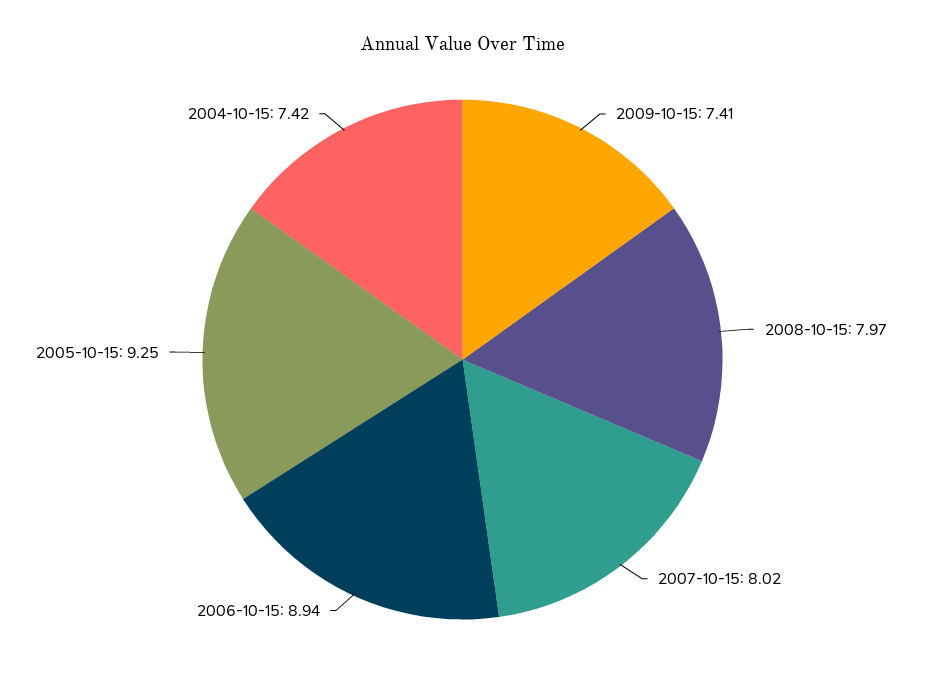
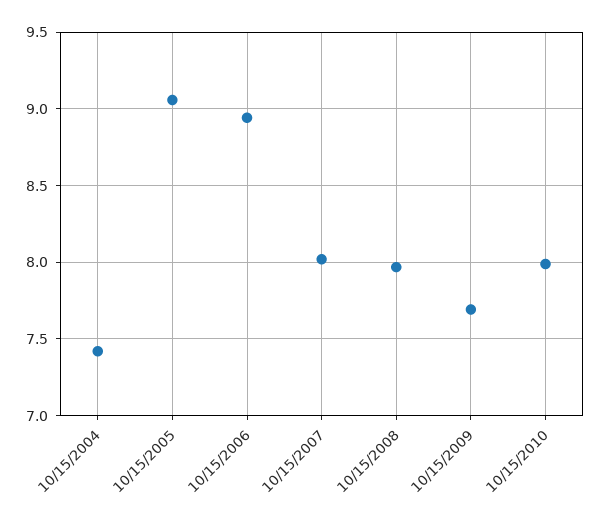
2009-10-15: 7.41 -> 7.7
2005-10-15: 9.25 -> 9.05
10/15/2010: none -> 8

